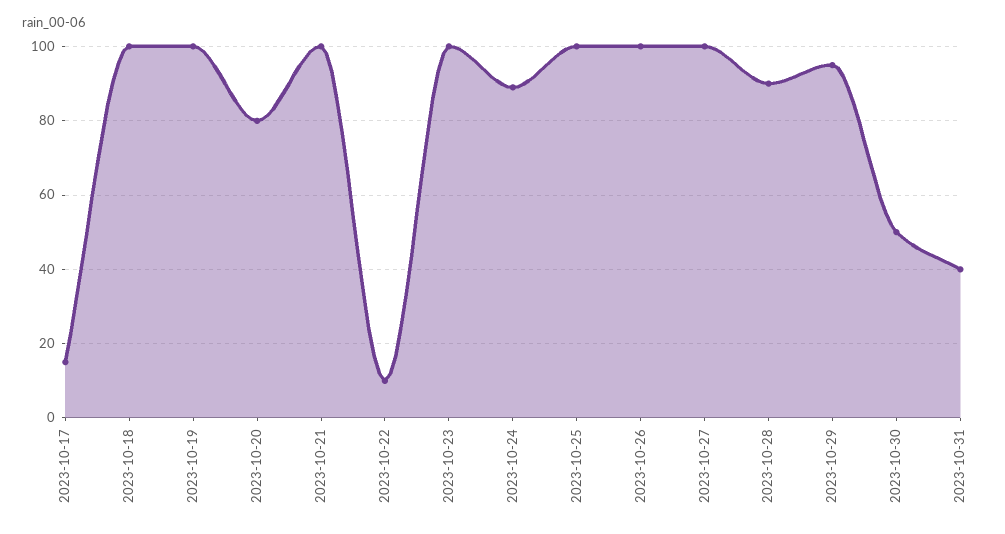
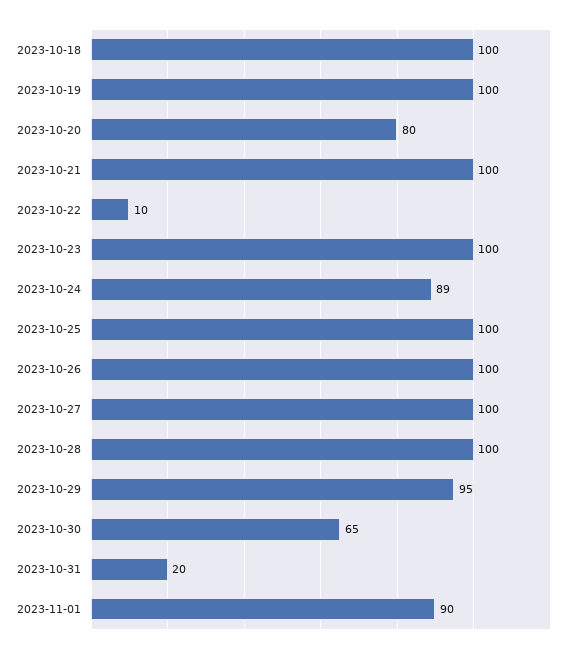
2023-10-17: 15 -> none
2023-10-28: 90 -> 100
2023-10-30: 50 -> 65
2023-10-31: 40 -> 20
2023-11-01: none -> 90

